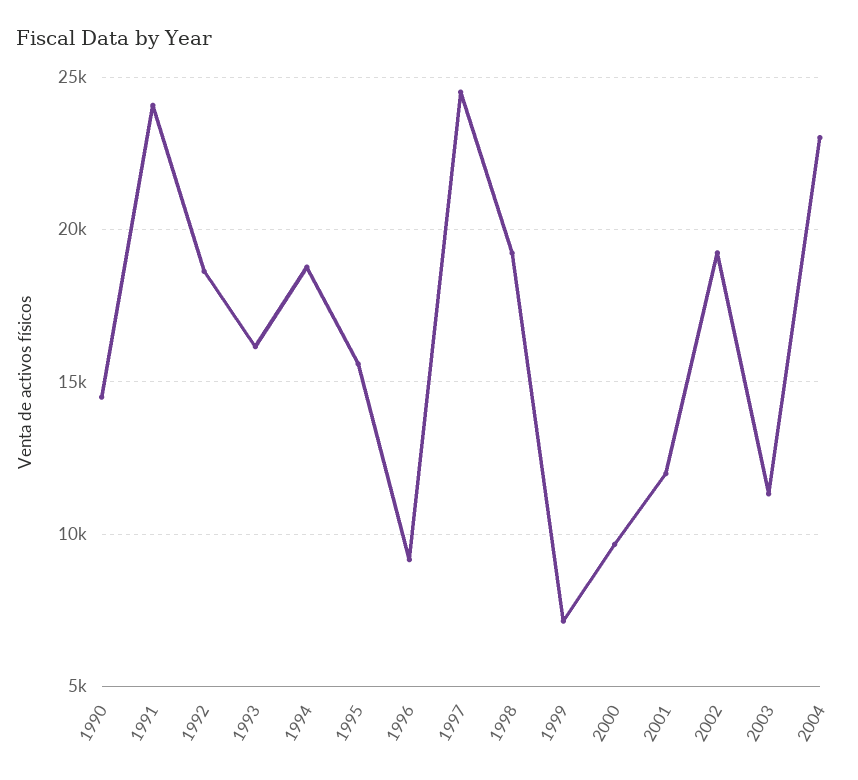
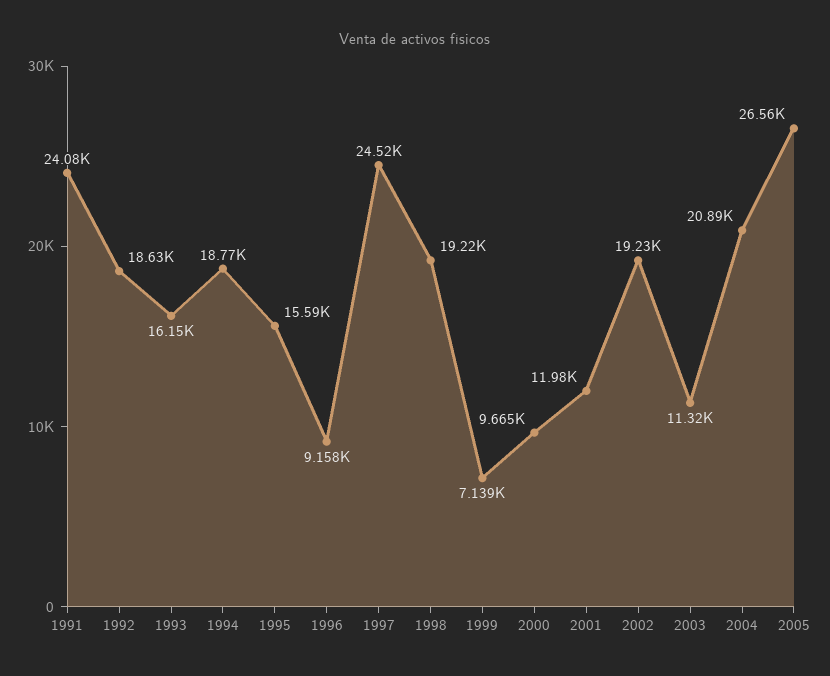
1990: 14500 -> none
2004: 23000 -> 20890
2005: none -> 26560

